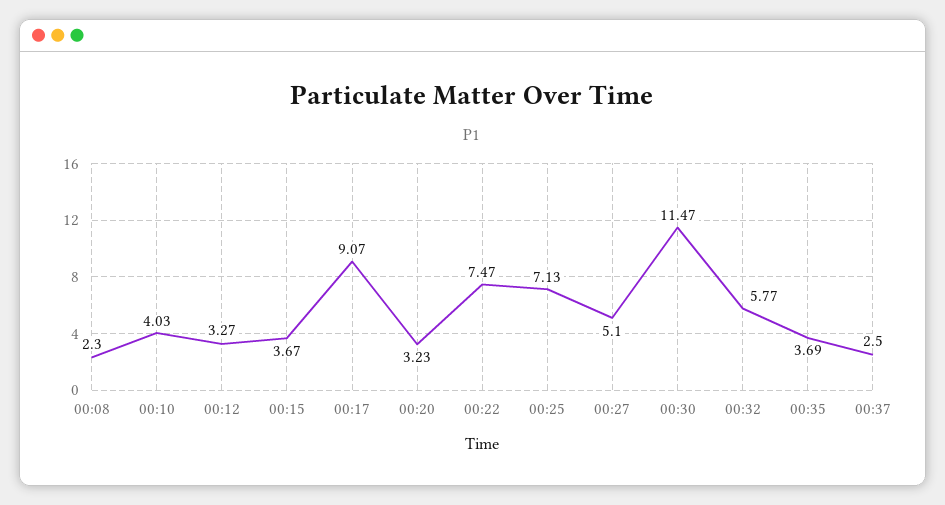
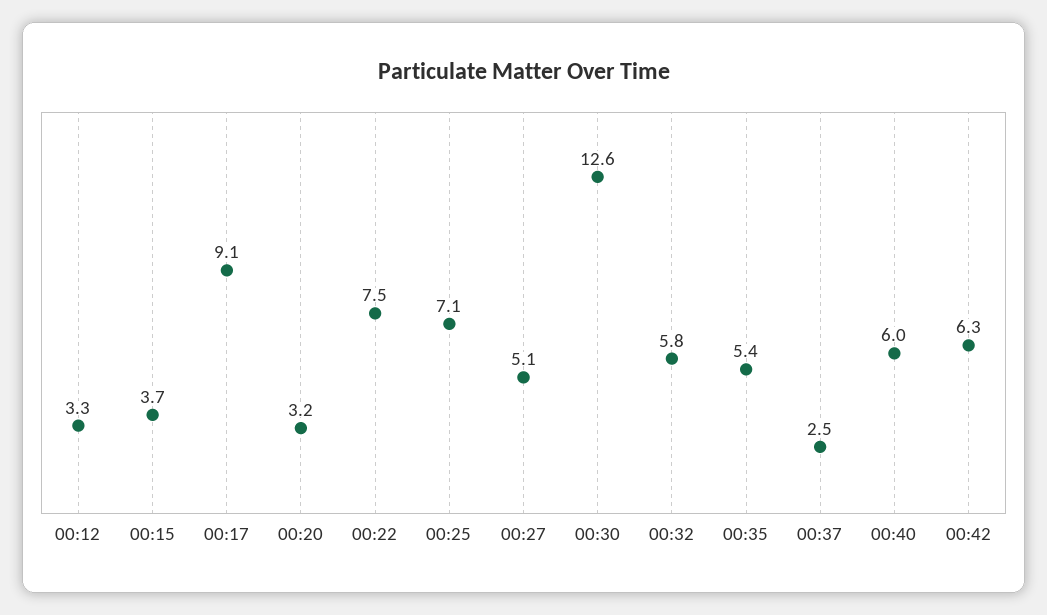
00:08: 2.3 -> none
00:10: 4.03 -> none
00:30: 11.47 -> 12.6
00:35: 3.69 -> 5.4
00:40: none -> 6
00:42: none -> 6.3

